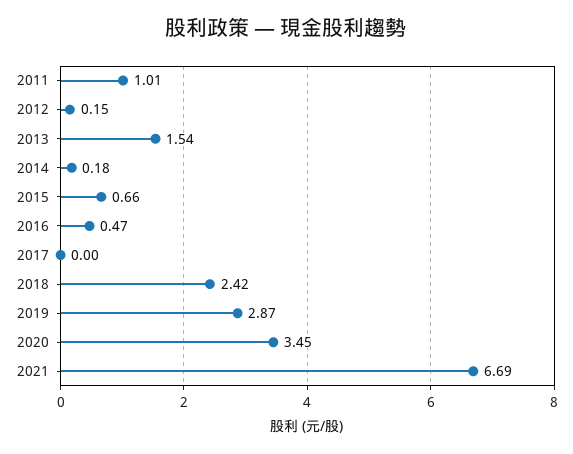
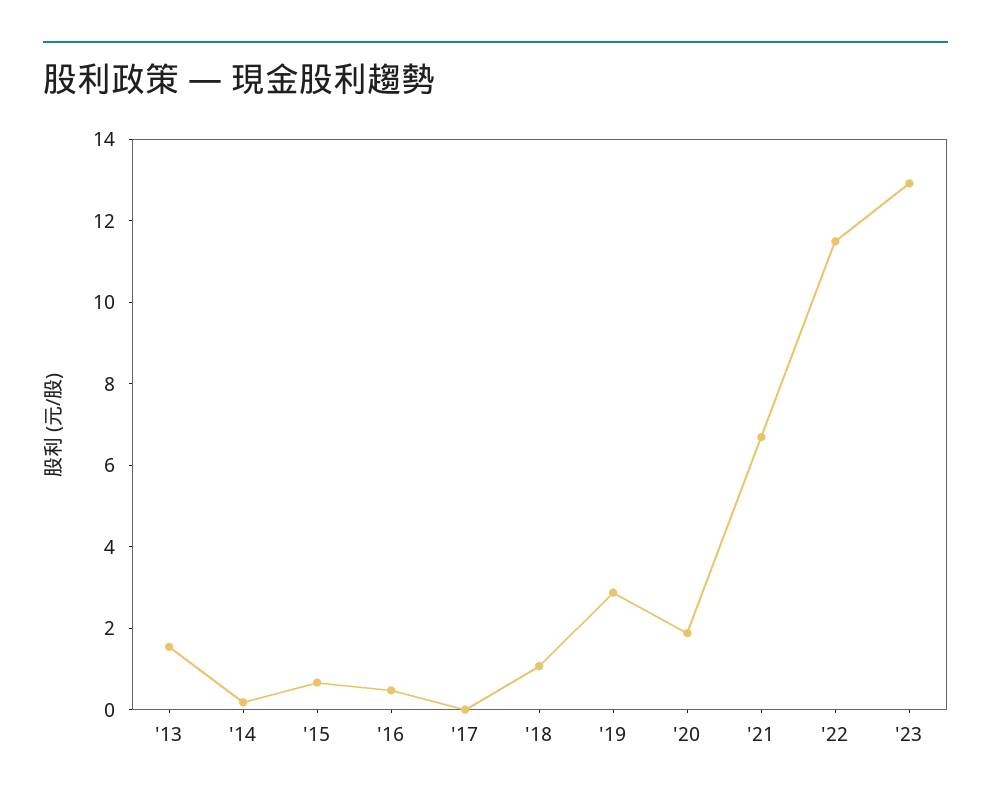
2011: 1.01 -> none
2012: 0.15 -> none
2018: 2.42 -> 1
2020: 3.45 -> 2
'22: none -> 11.5
'23: none -> 13

